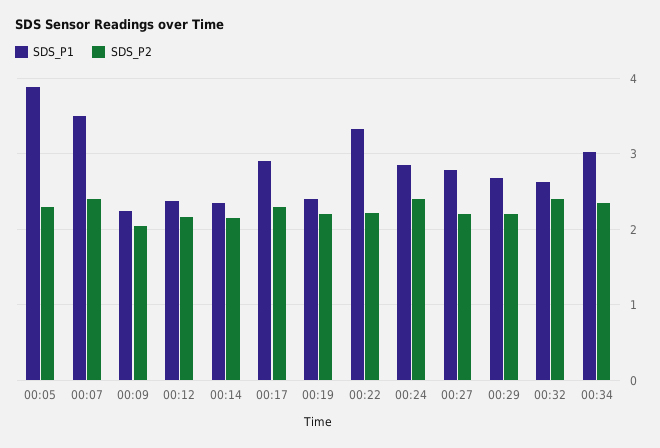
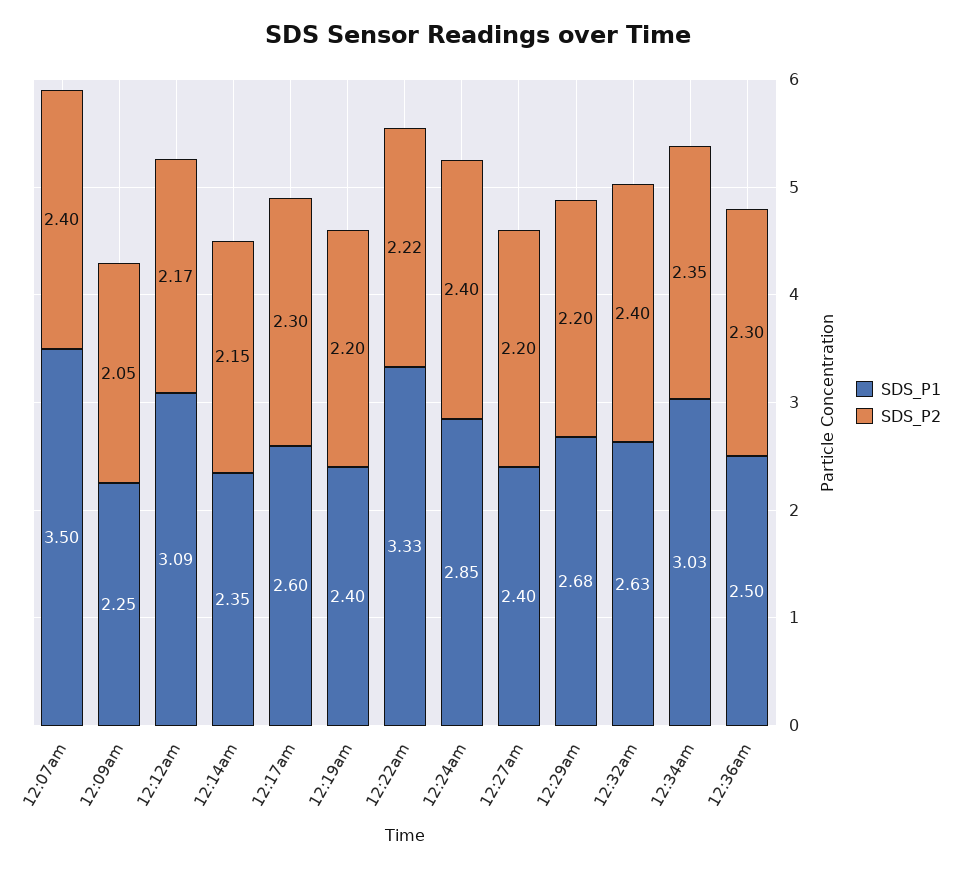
SDS_P1, 00:05: 3.9 -> none
SDS_P2, 00:05: 2.3 -> none
SDS_P1, 00:12: 2.4 -> 3.09
SDS_P1, 00:17: 2.9 -> 2.6
SDS_P1, 00:27: 2.8 -> 2.4
SDS_P1, 12:36am: none -> 2.5
SDS_P2, 12:36am: none -> 2.3

